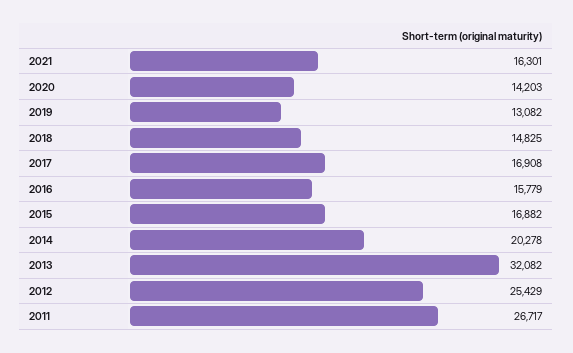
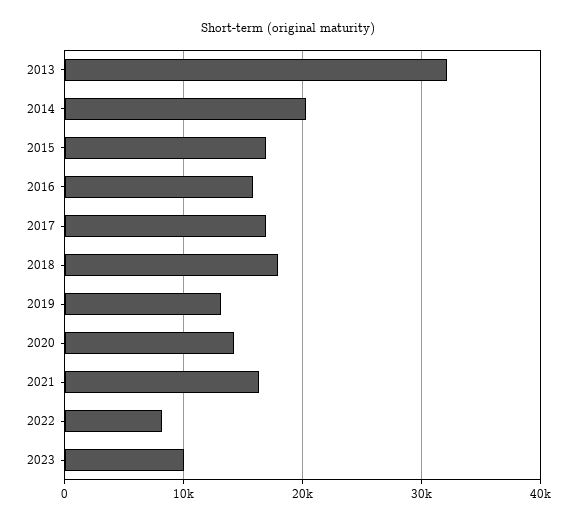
2018: 14825 -> 18000
2012: 25429 -> none
2011: 26717 -> none
2022: none -> 8000
2023: none -> 10000

